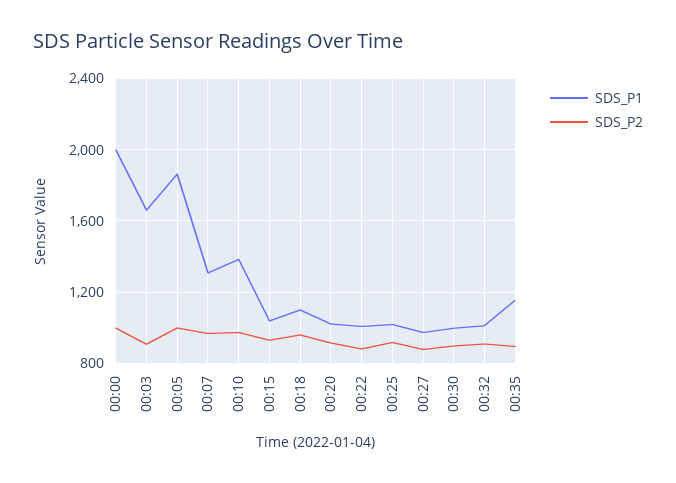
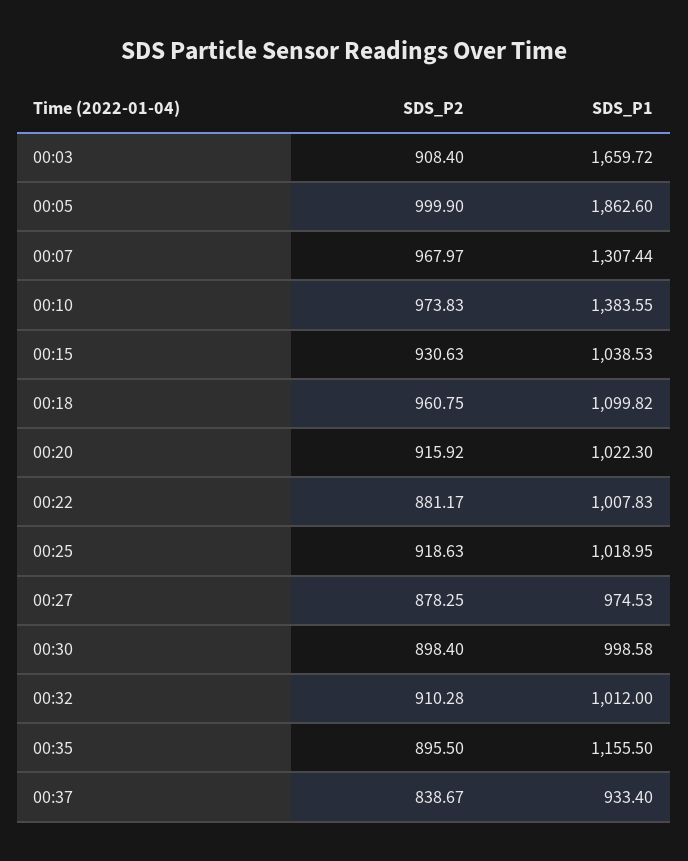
SDS_P1, 00:00: 2000 -> none
SDS_P2, 00:00: 1000 -> none
SDS_P2, 00:37: none -> 838.67
SDS_P1, 00:37: none -> 933.4

